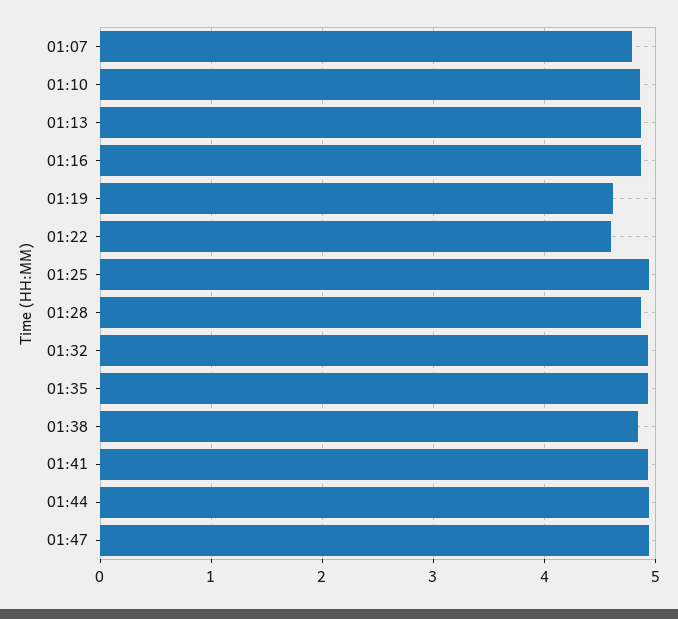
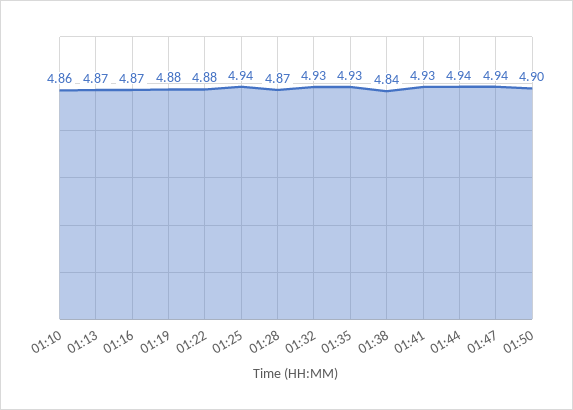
01:07: 4.8 -> none
01:19: 4.6 -> 4.88
01:22: 4.6 -> 4.88
01:50: none -> 4.9

